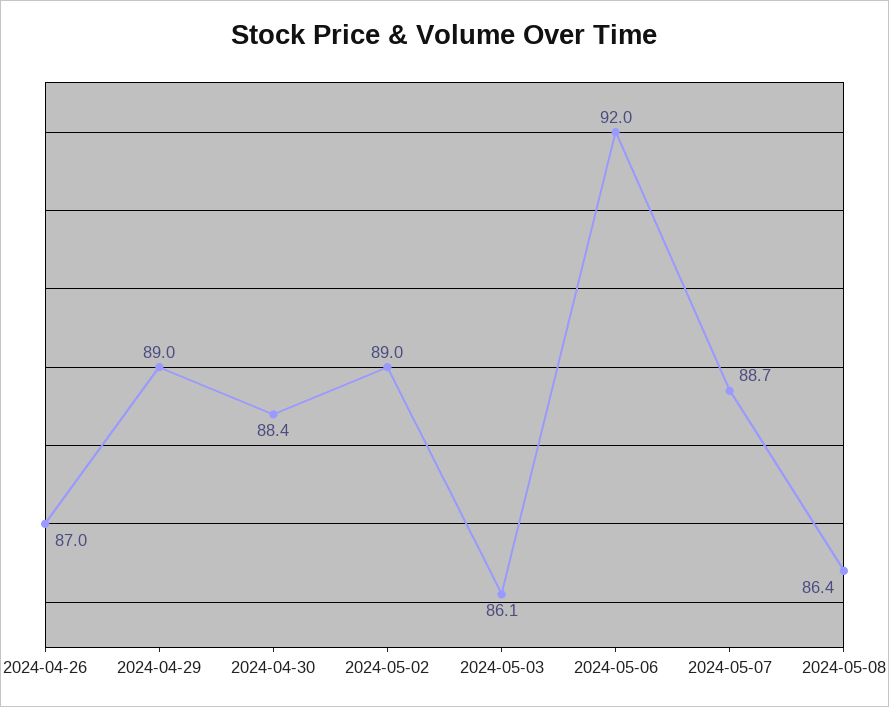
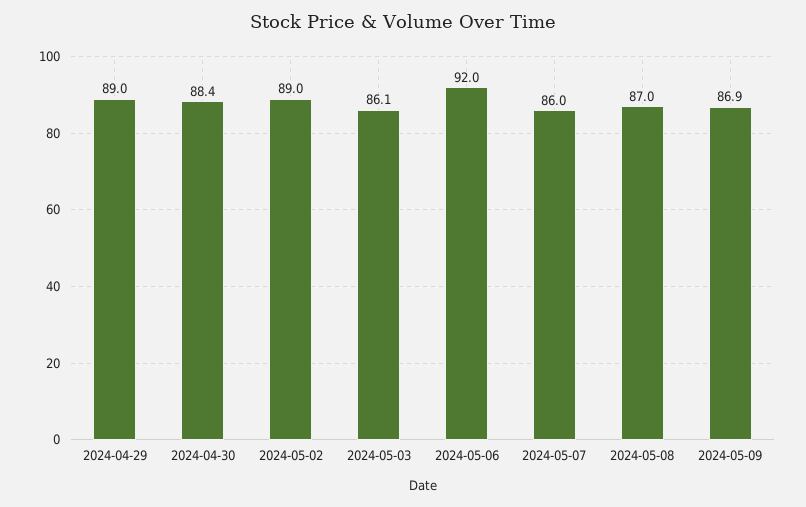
2024-04-26: 87 -> none
2024-05-07: 88.7 -> 86
2024-05-08: 86.4 -> 87
2024-05-09: none -> 86.9

